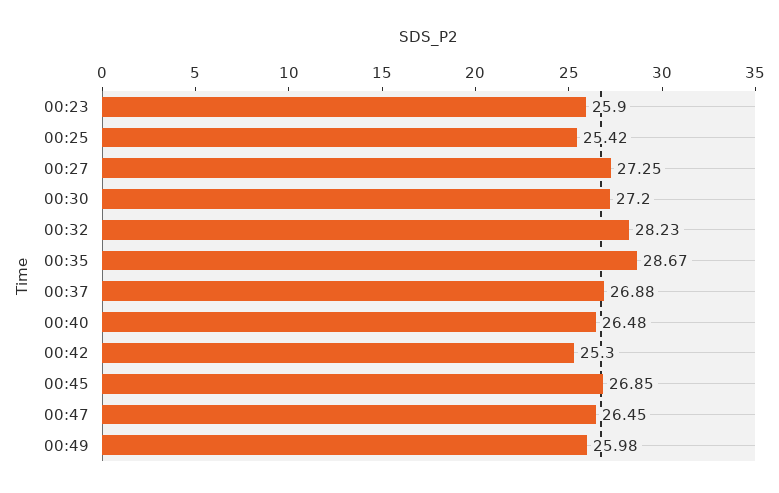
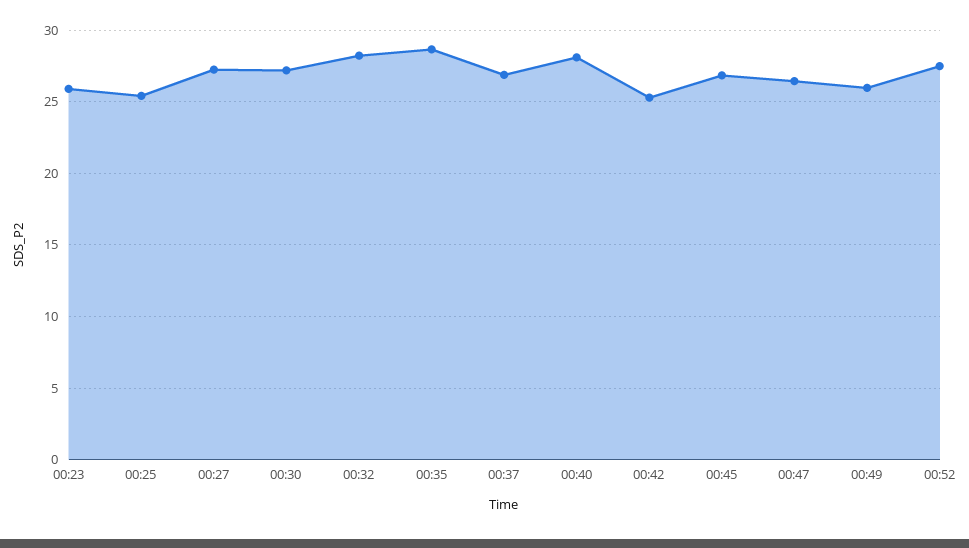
00:40: 26.48 -> 28
00:52: none -> 27.5

